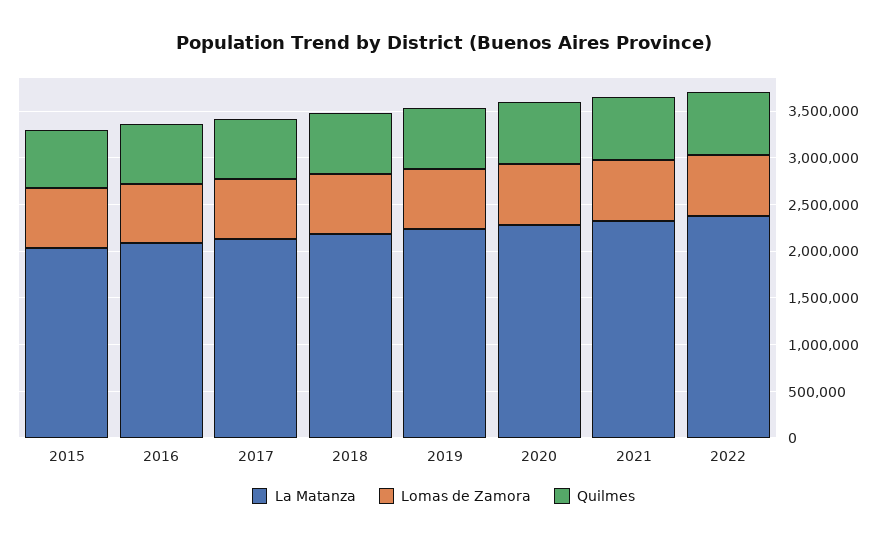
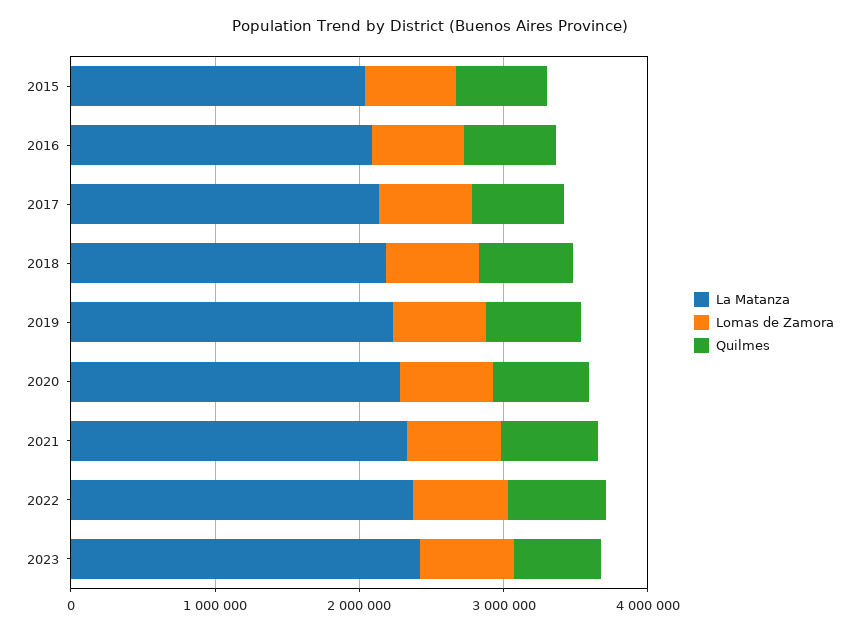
La Matanza, 2023: none -> 2400000
Lomas de Zamora, 2023: none -> 600000
Quilmes, 2023: none -> 600000

